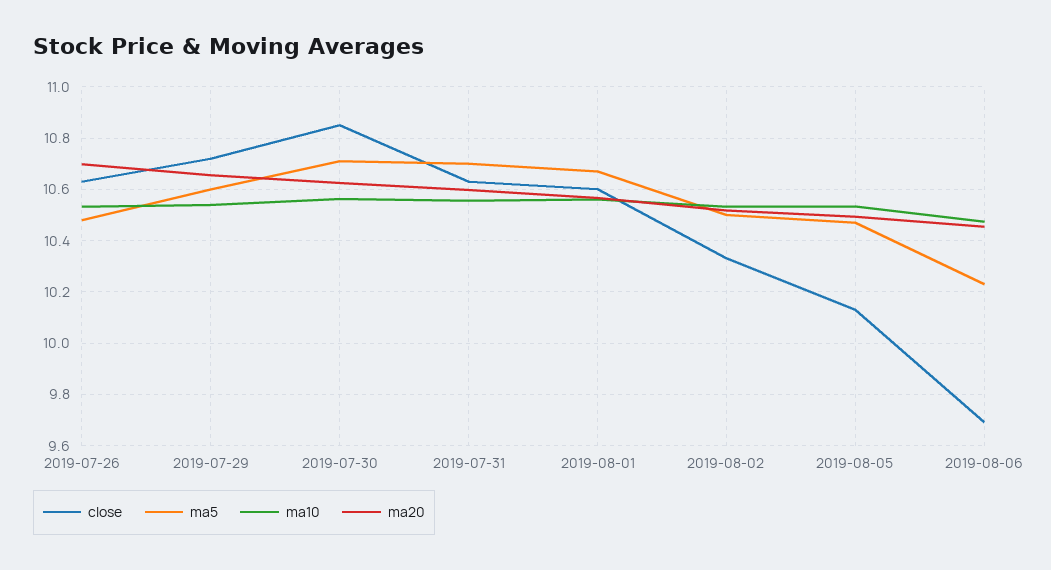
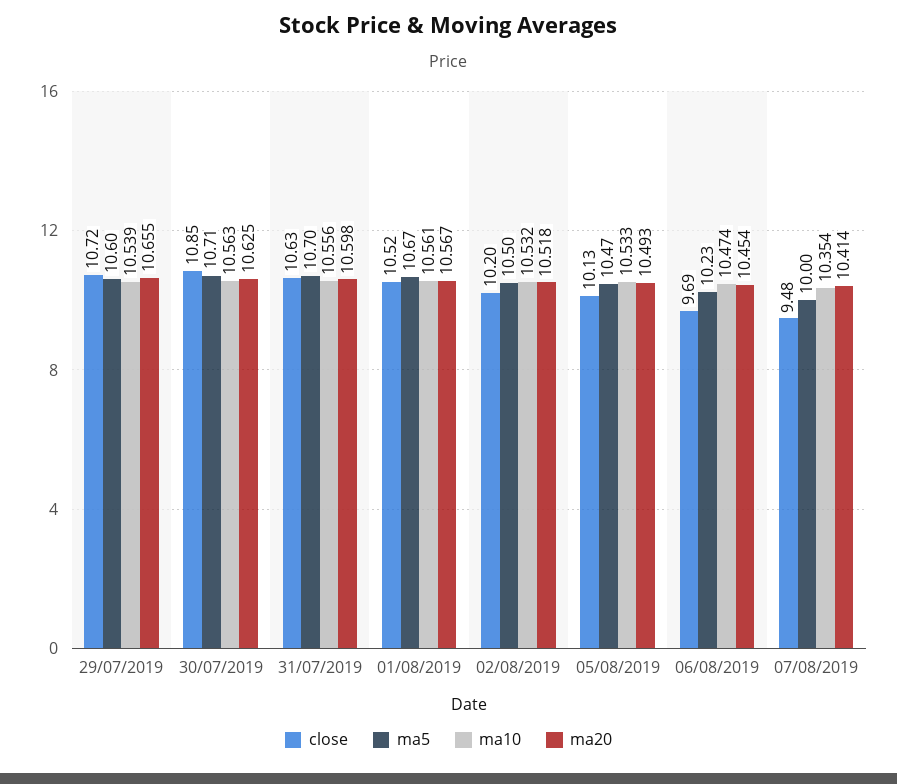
close, 2019-07-26: 10.625 -> none
ma5, 2019-07-26: 10.475 -> none
ma10, 2019-07-26: 10.525 -> none
ma20, 2019-07-26: 10.7 -> none
close, 2019-08-01: 10.6 -> 10.52
close, 2019-08-02: 10.325 -> 10.2
close, 07/08/2019: none -> 9.48
ma5, 07/08/2019: none -> 10
ma10, 07/08/2019: none -> 10.354
ma20, 07/08/2019: none -> 10.414

